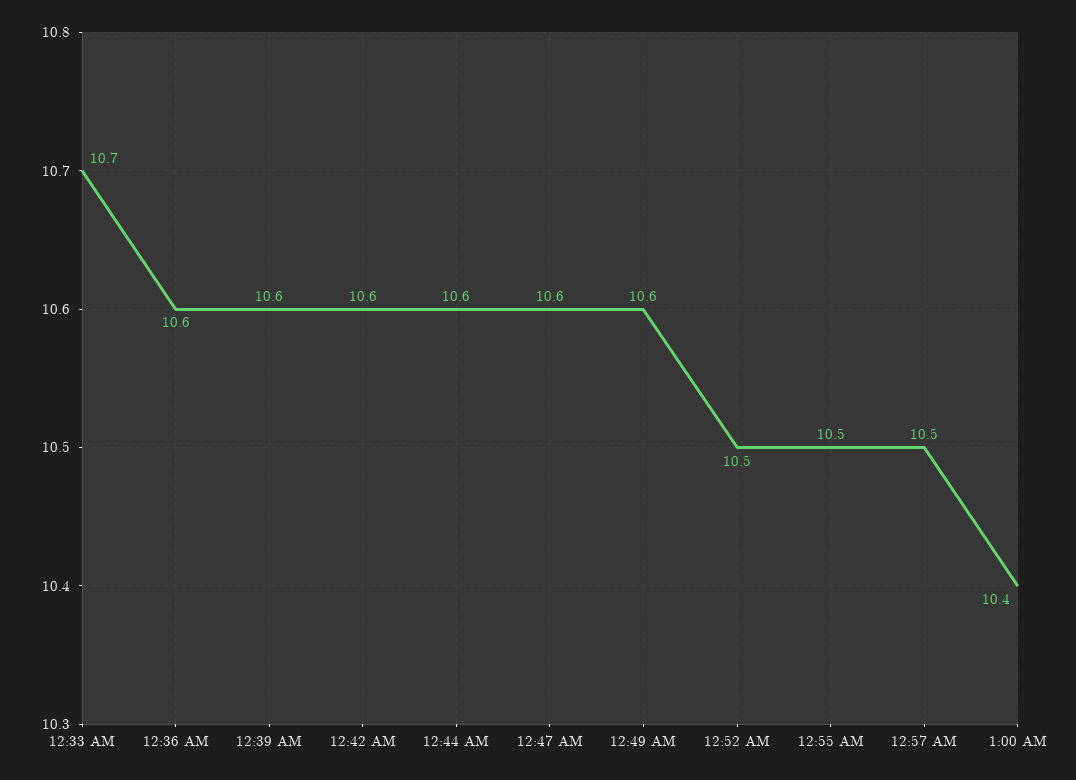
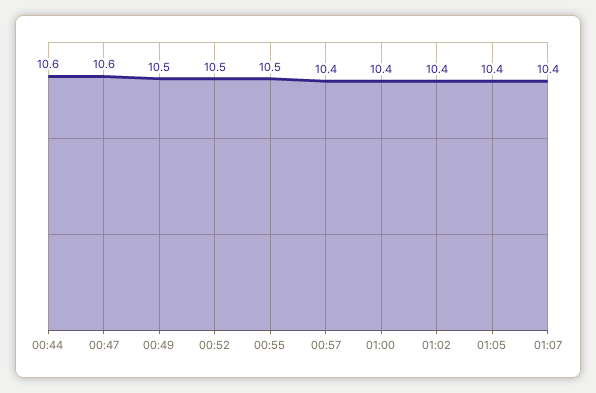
12:33 AM: 10.7 -> none
12:36 AM: 10.6 -> none
12:39 AM: 10.6 -> none
12:42 AM: 10.6 -> none
12:49 AM: 10.6 -> 10.5
12:57 AM: 10.5 -> 10.4
01:02: none -> 10.4
01:05: none -> 10.4
01:07: none -> 10.4

